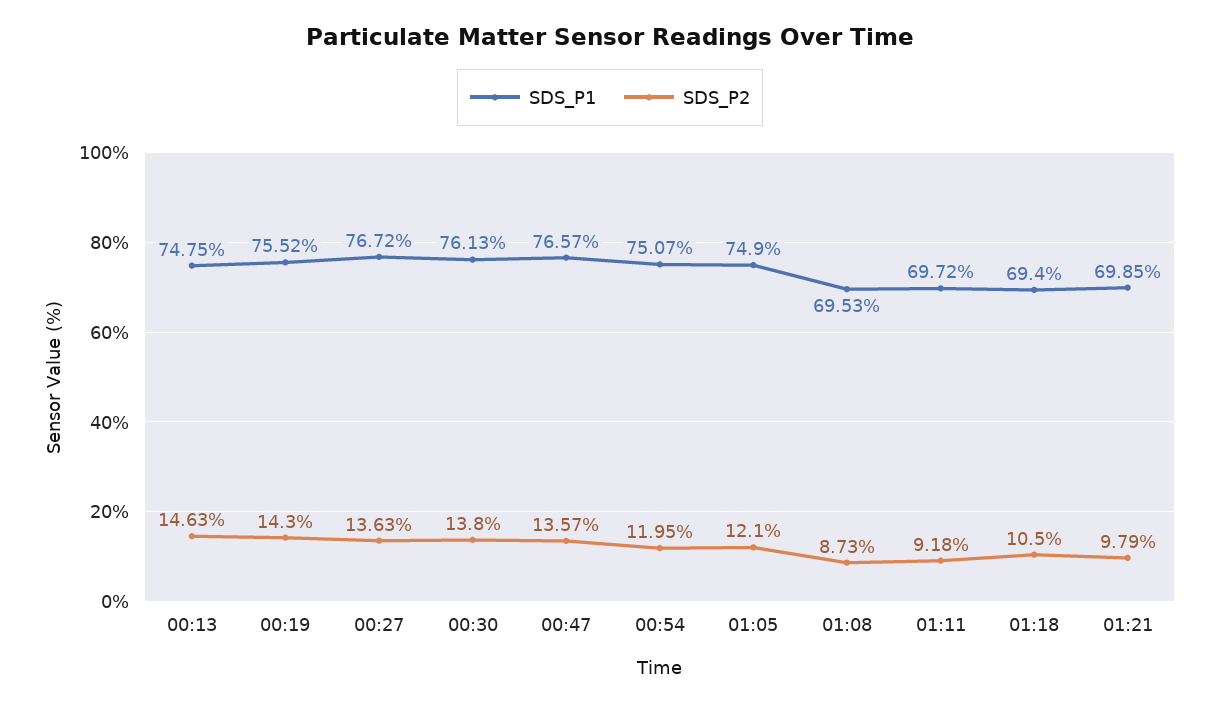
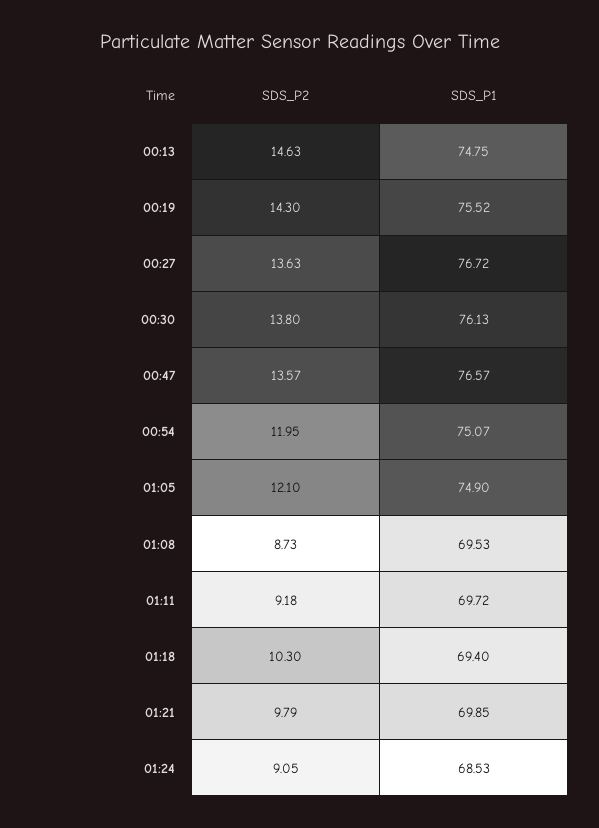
SDS_P2, 01:18: 10.5 -> 10.3
SDS_P2, 01:24: none -> 9.05
SDS_P1, 01:24: none -> 68.53

